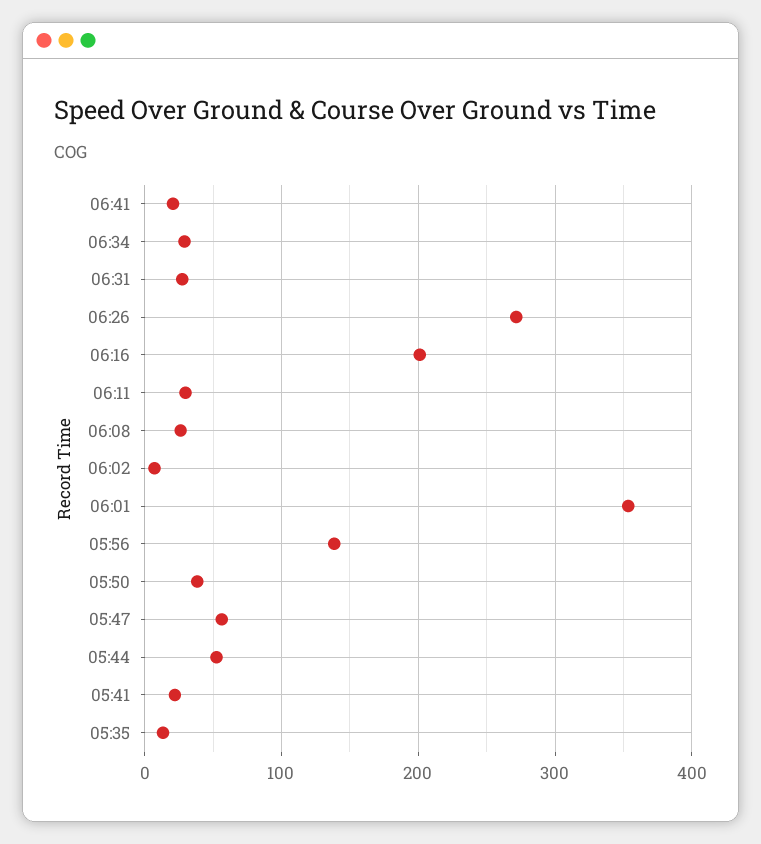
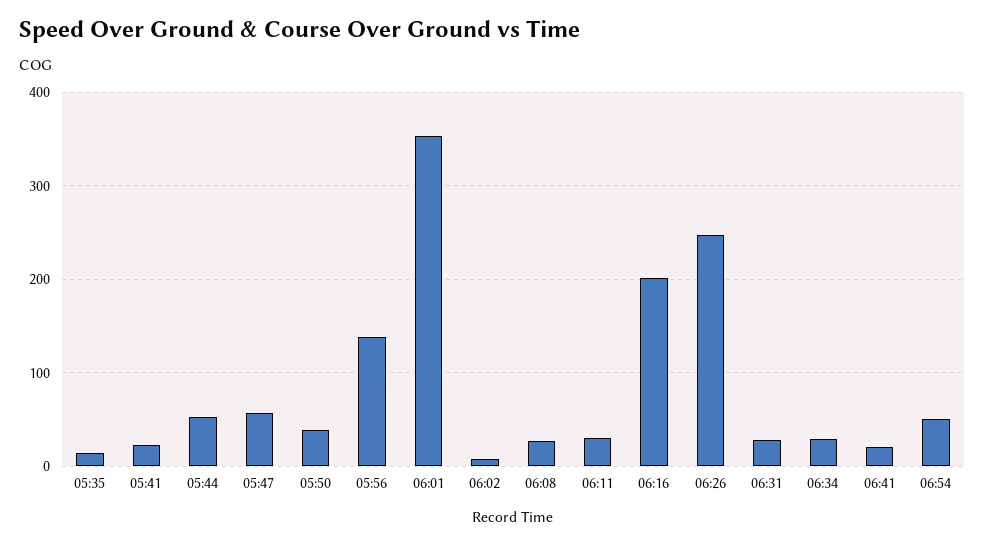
06:26: 270 -> 250
06:54: none -> 50

